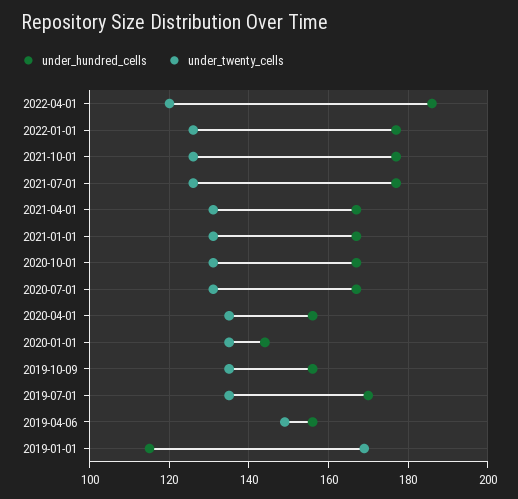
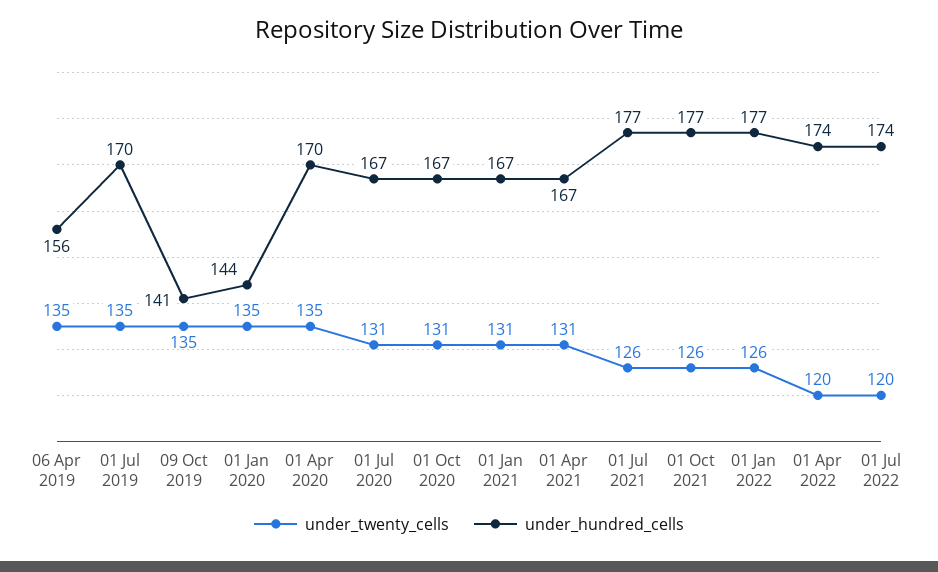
under_hundred_cells, 2022-04-01: 185 -> 174
under_hundred_cells, 2020-04-01: 155 -> 170
under_hundred_cells, 2019-10-09: 155 -> 141
under_twenty_cells, 2019-04-06: 150 -> 135
under_hundred_cells, 2019-01-01: 115 -> none
under_twenty_cells, 2019-01-01: 170 -> none
under_twenty_cells, 01 Jul 2022: none -> 120
under_hundred_cells, 01 Jul 2022: none -> 174

